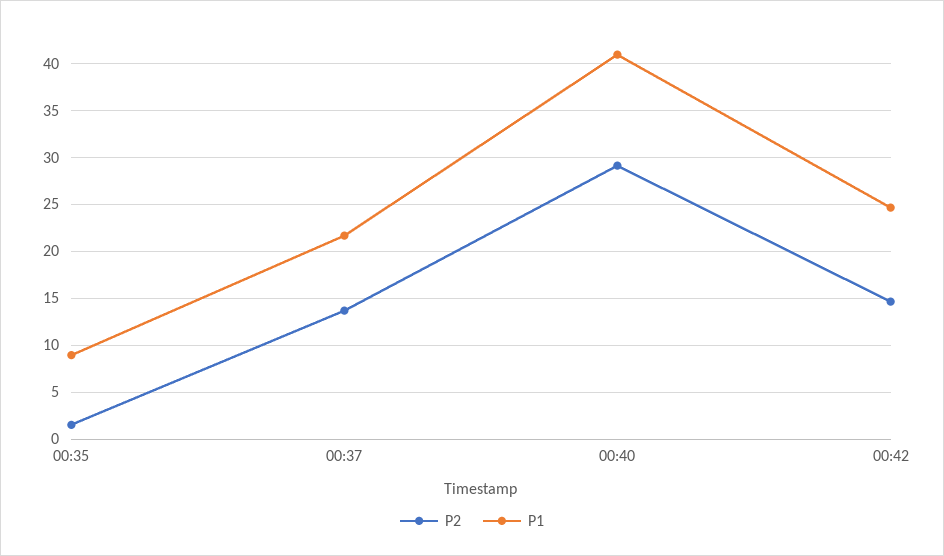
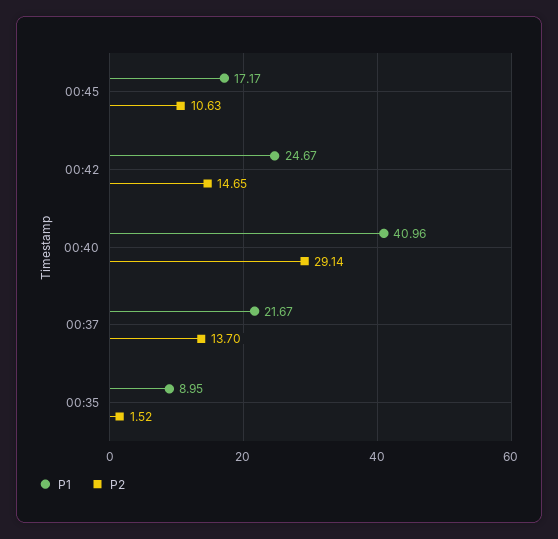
P1, 00:45: none -> 17.17
P2, 00:45: none -> 10.63

